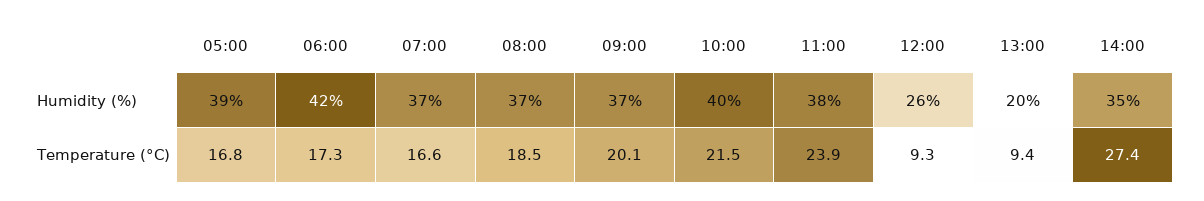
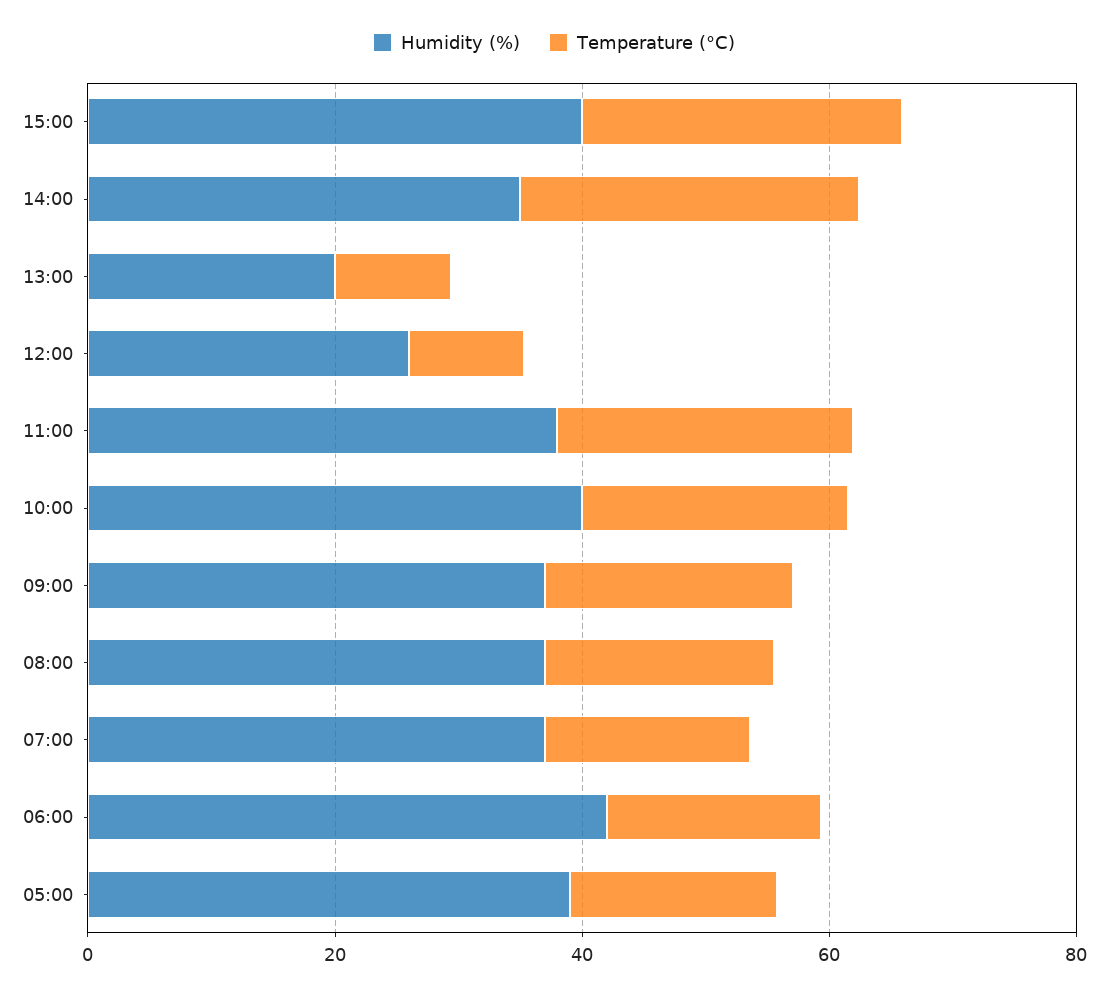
Humidity (%), 15:00: none -> 40
Temperature (°C), 15:00: none -> 25

